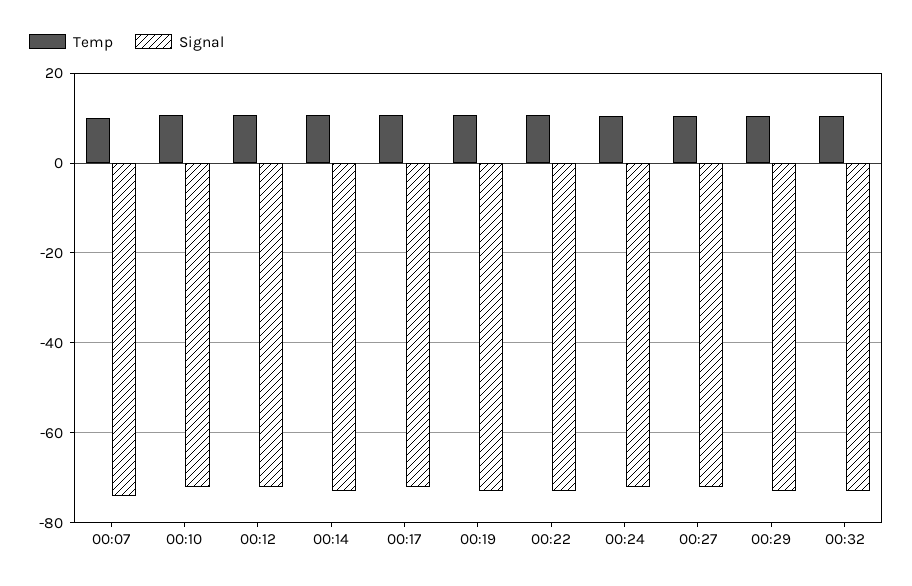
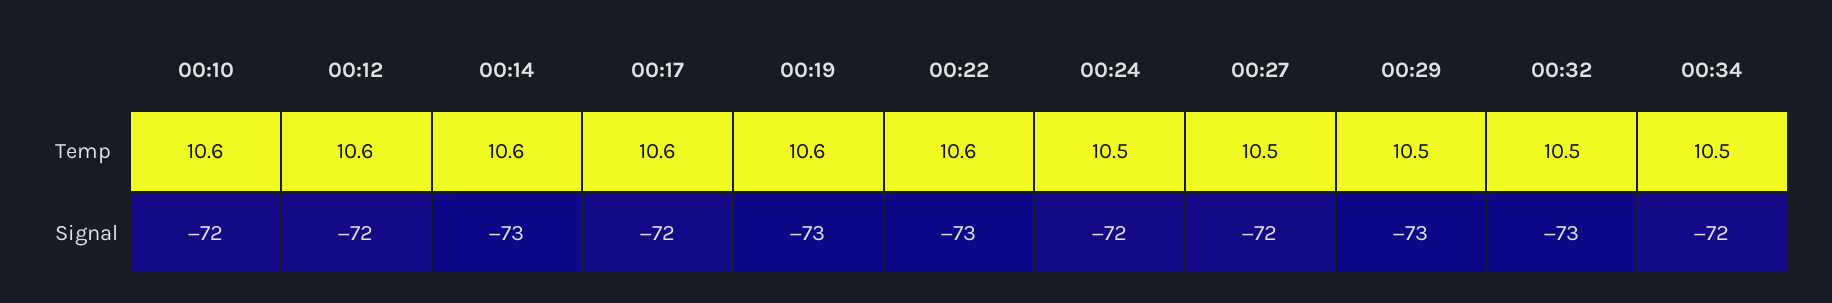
Temp, 00:07: 10 -> none
Signal, 00:07: -74 -> none
Temp, 00:34: none -> 10.5
Signal, 00:34: none -> -72

